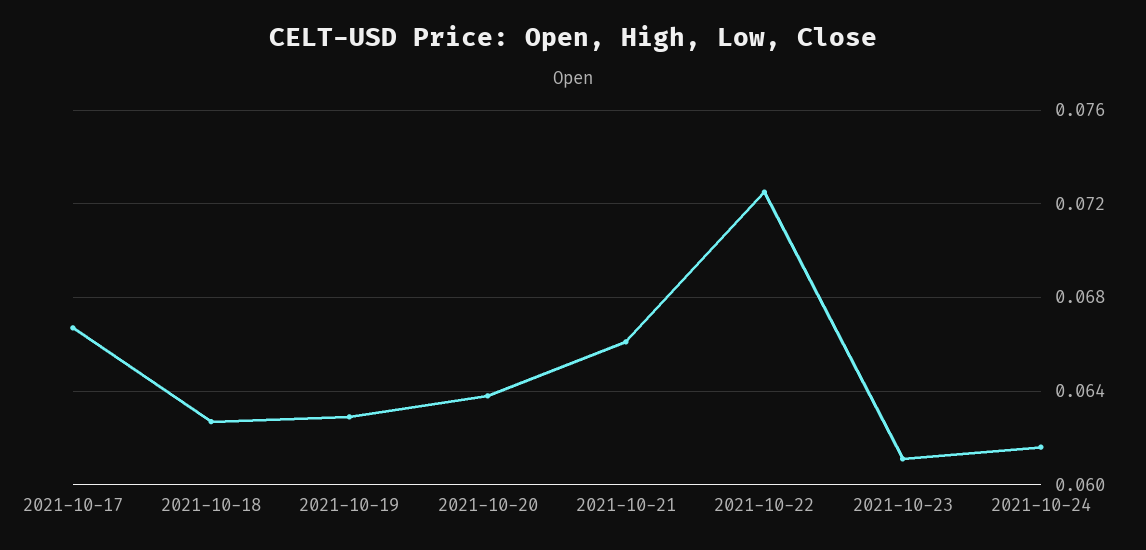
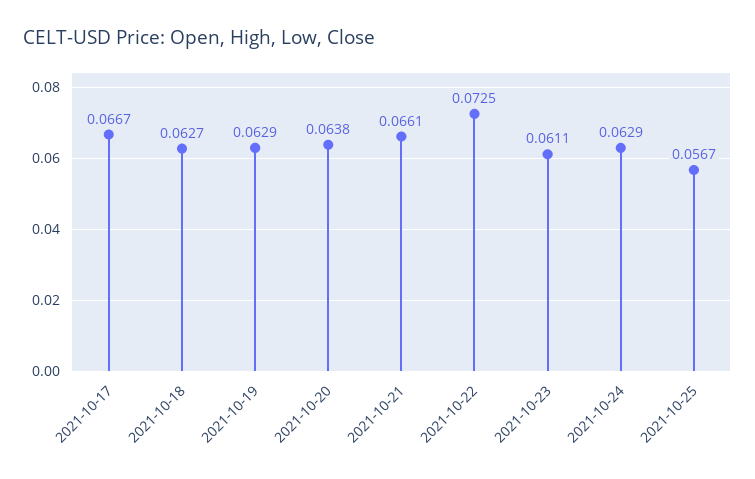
2021-10-24: 0.0615 -> 0.0629
2021-10-25: none -> 0.0567

